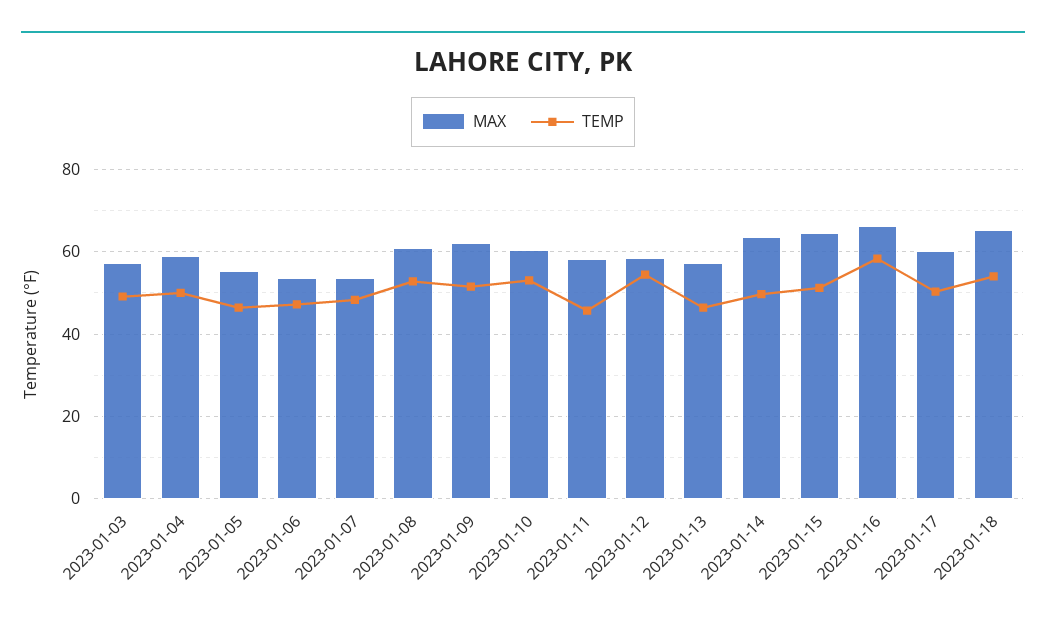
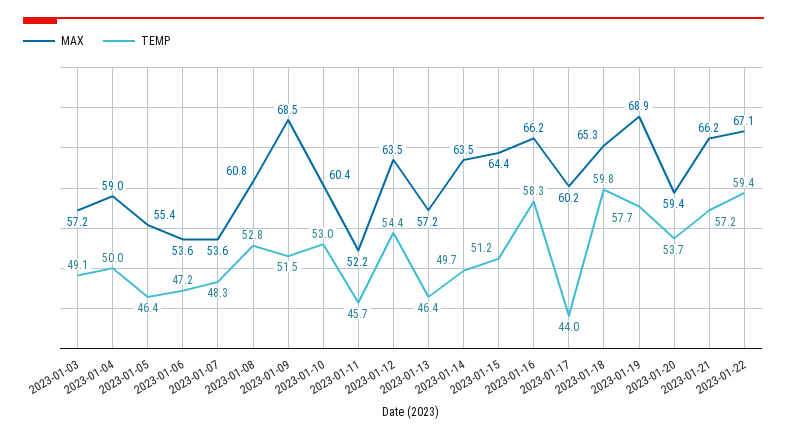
MAX, 2023-01-09: 62 -> 68.5
MAX, 2023-01-11: 58 -> 52.2
MAX, 2023-01-12: 58 -> 63.5
TEMP, 2023-01-17: 50 -> 44
TEMP, 2023-01-18: 54 -> 59.8
MAX, 2023-01-19: none -> 68.9
TEMP, 2023-01-19: none -> 57.7
MAX, 2023-01-20: none -> 59.4
TEMP, 2023-01-20: none -> 53.7
MAX, 2023-01-21: none -> 66.2
TEMP, 2023-01-21: none -> 57.2
MAX, 2023-01-22: none -> 67.1
TEMP, 2023-01-22: none -> 59.4

